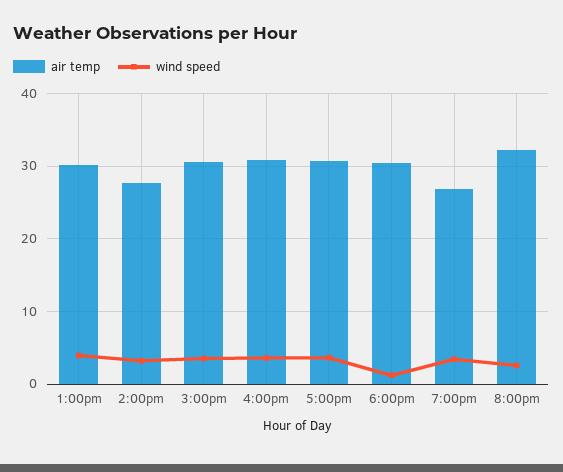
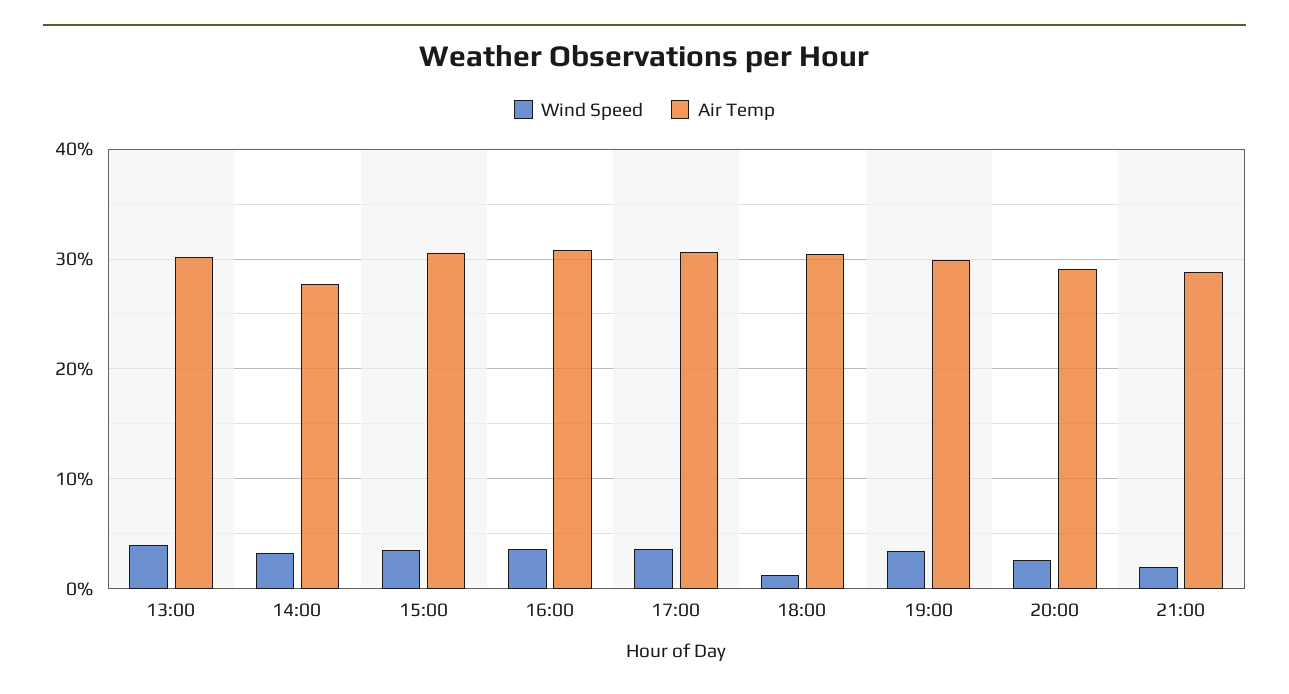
air temp, 7:00pm: 27 -> 30
air temp, 8:00pm: 32 -> 29
wind speed, 21:00: none -> 2
air temp, 21:00: none -> 29

